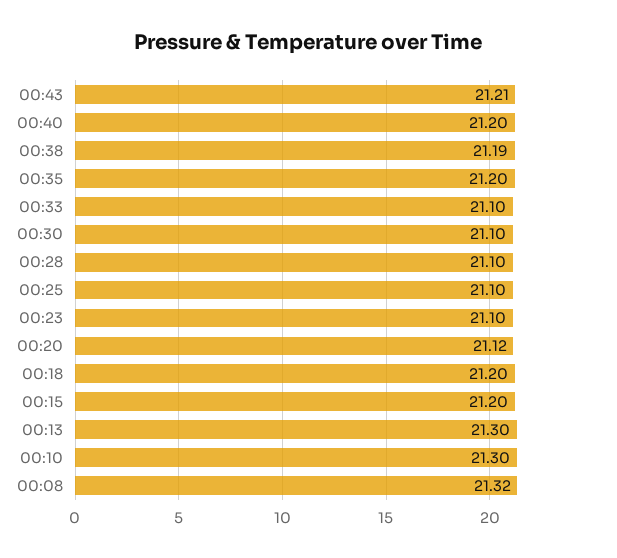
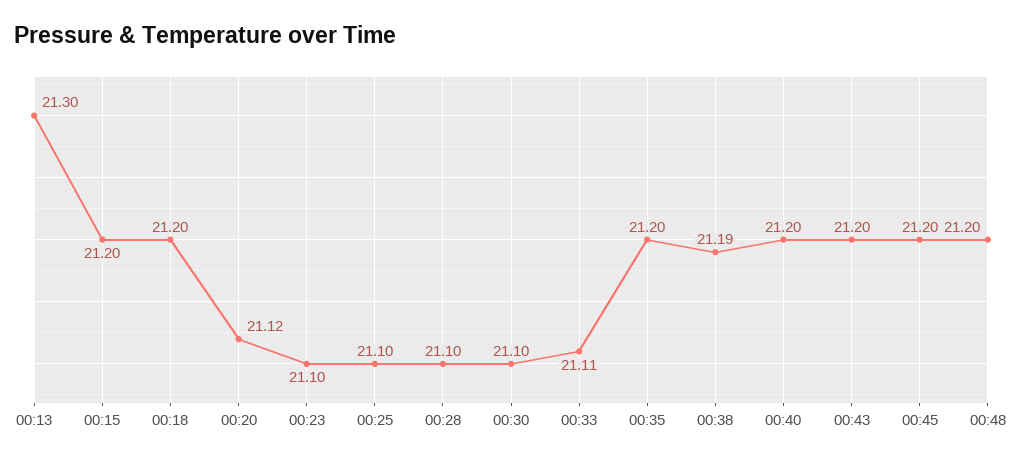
00:43: 21.21 -> 21.2
00:33: 21.1 -> 21.11
00:10: 21.3 -> none
00:08: 21.32 -> none
00:45: none -> 21.2
00:48: none -> 21.2

